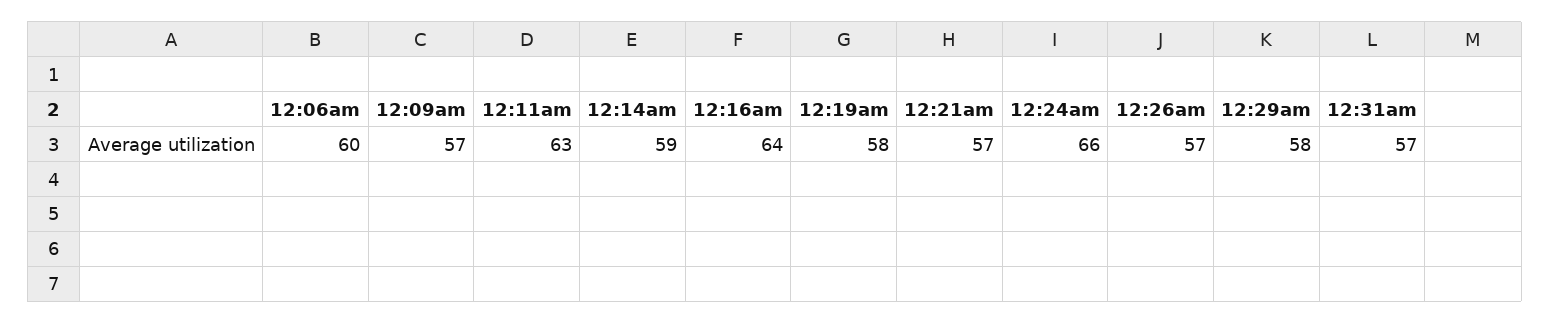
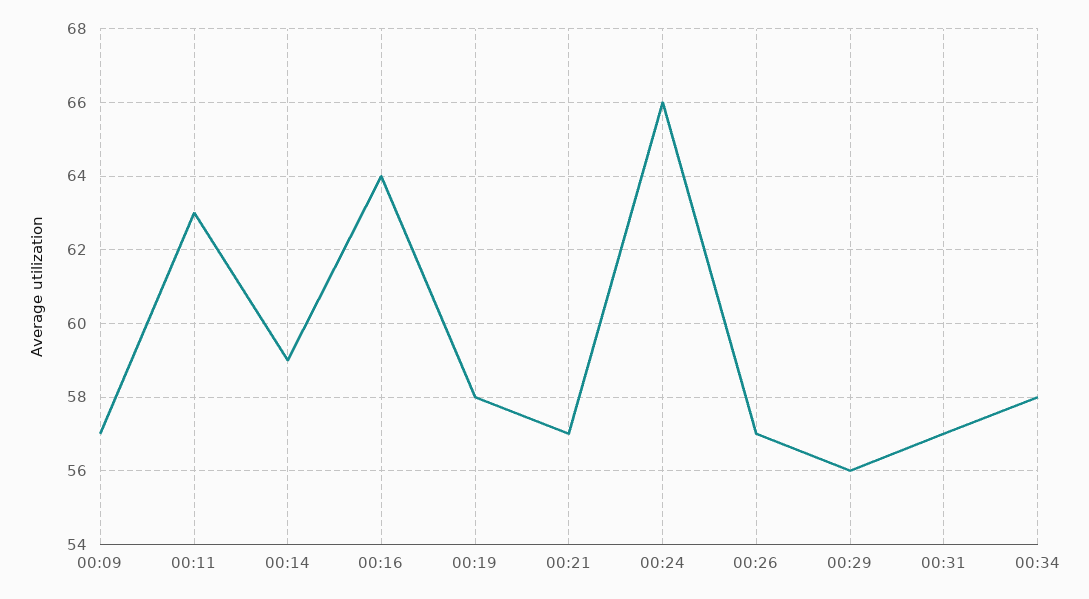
12:06am: 60 -> none
12:29am: 58 -> 56
00:34: none -> 58

